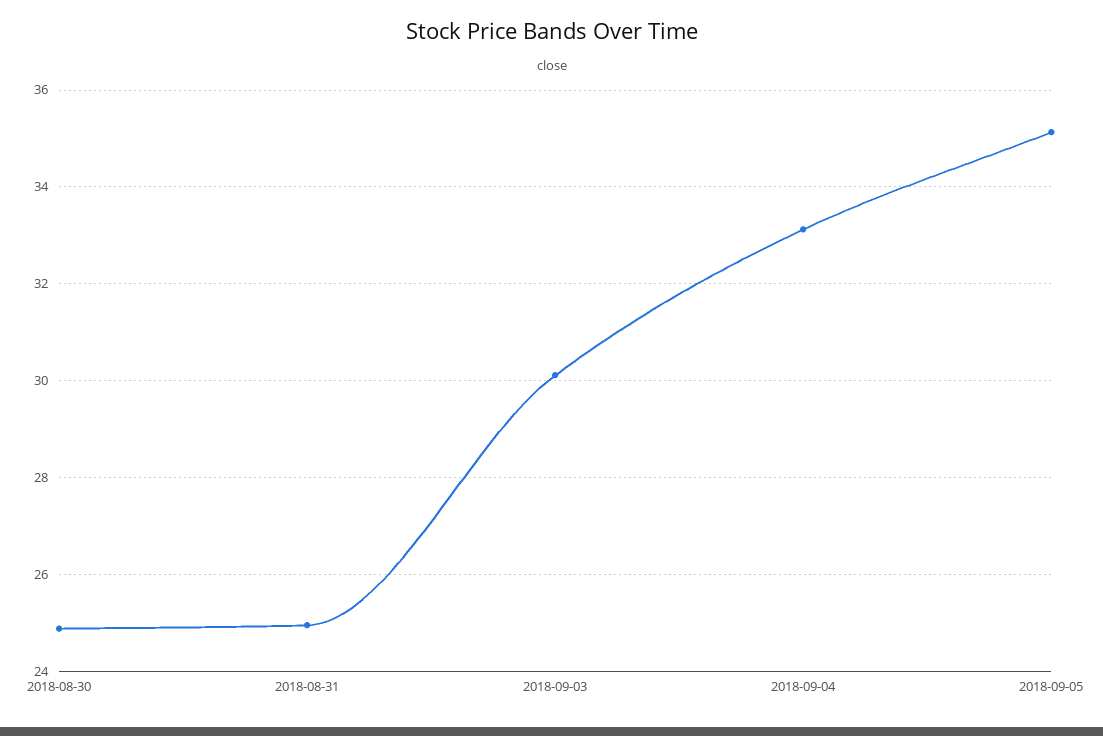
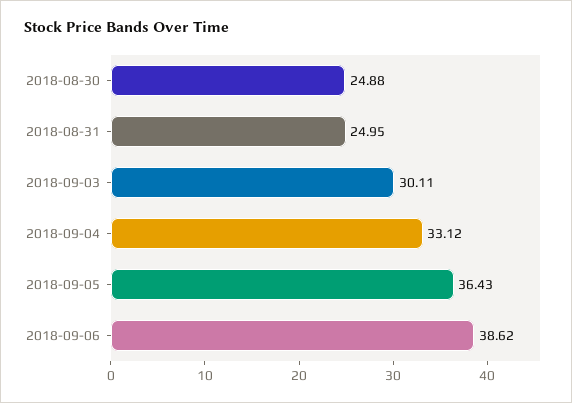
2018-09-05: 35.2 -> 36.43
2018-09-06: none -> 38.62

